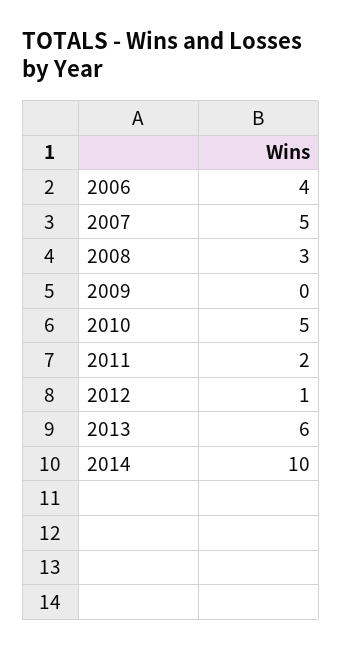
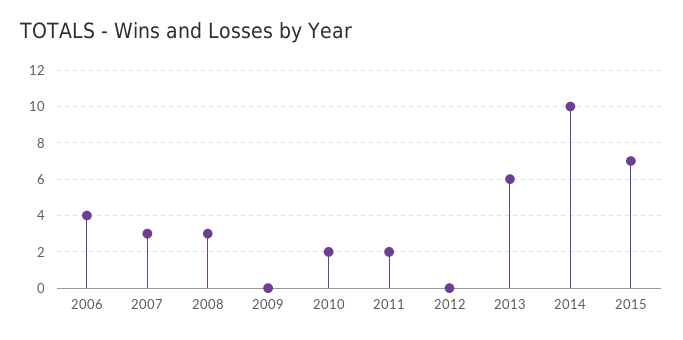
2007: 5 -> 3
2010: 5 -> 2
2012: 1 -> 0
2015: none -> 7

